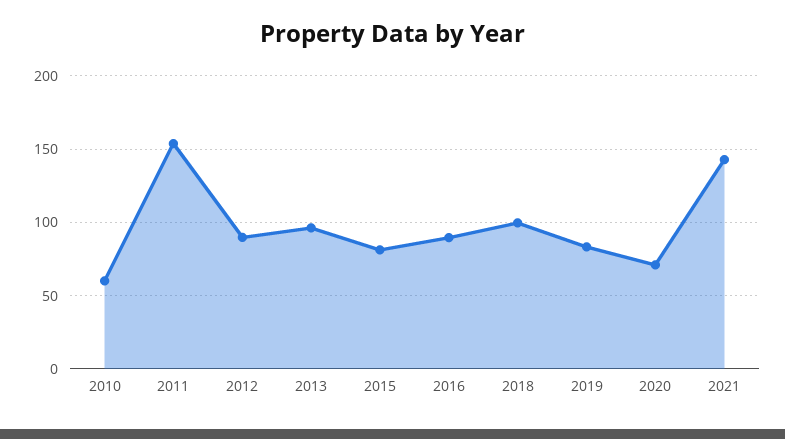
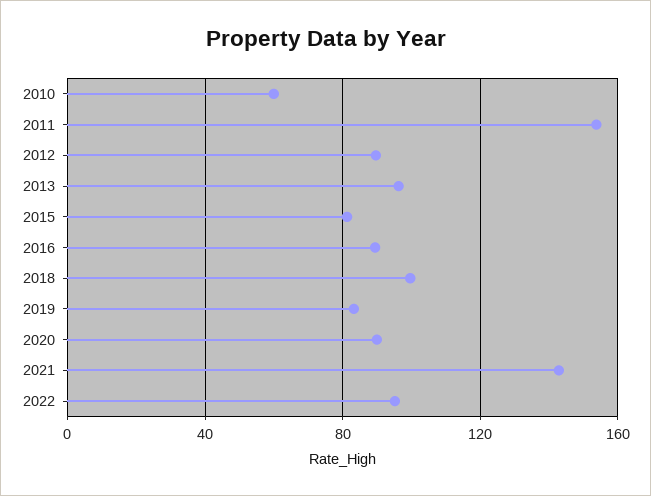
2020: 70 -> 90
2022: none -> 95

